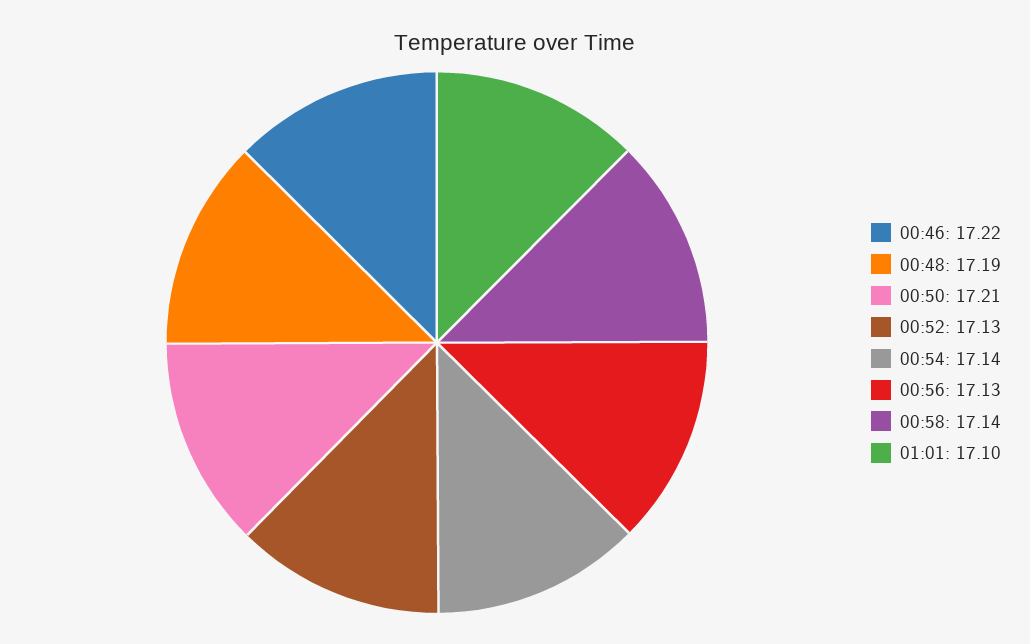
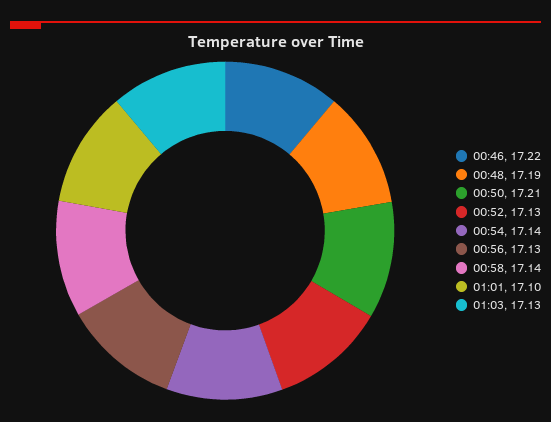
01:03: none -> 17.13

